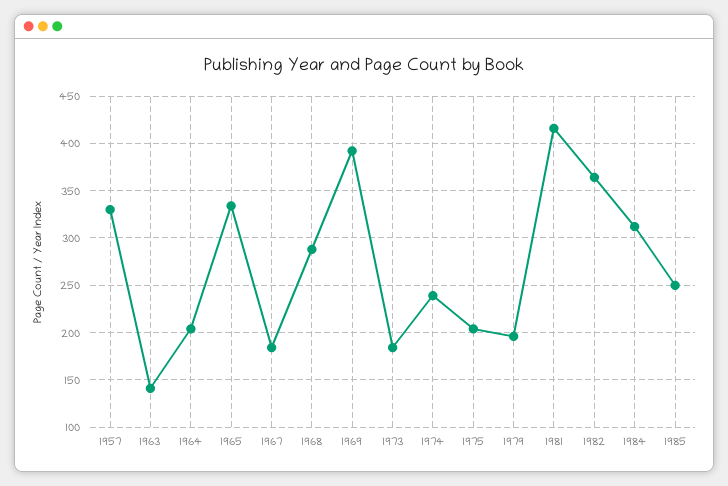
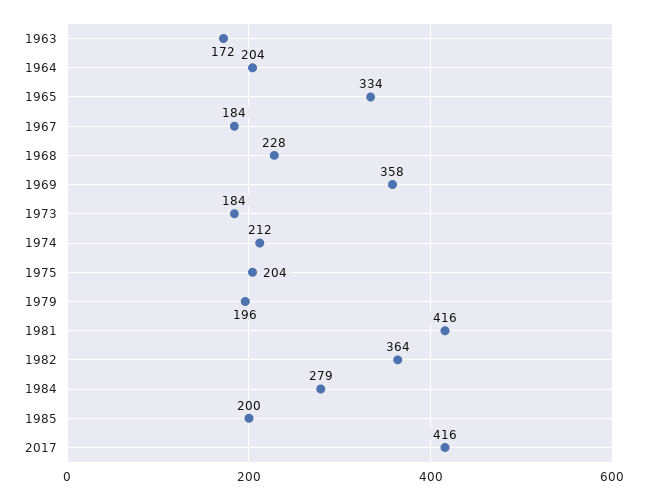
1957: 330 -> none
1963: 140 -> 172
1968: 290 -> 228
1969: 390 -> 358
1974: 240 -> 212
1984: 310 -> 279
1985: 250 -> 200
2017: none -> 416

